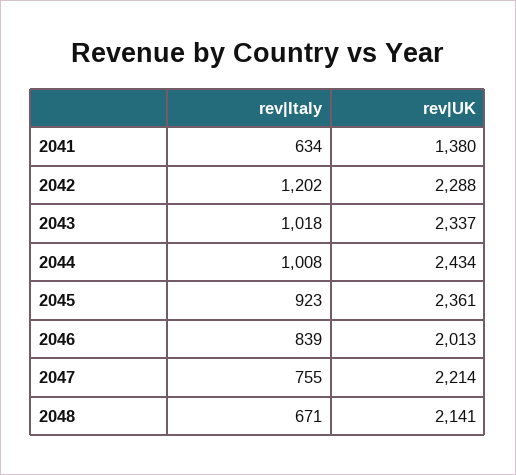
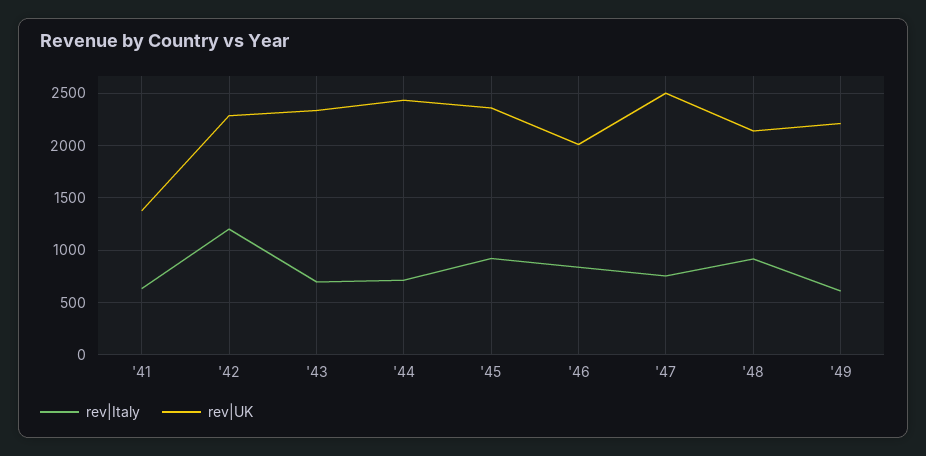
rev|Italy, 2043: 1018 -> 700
rev|Italy, 2044: 1008 -> 700
rev|UK, 2047: 2214 -> 2500
rev|Italy, 2048: 671 -> 900
rev|Italy, '49: none -> 600
rev|UK, '49: none -> 2200

